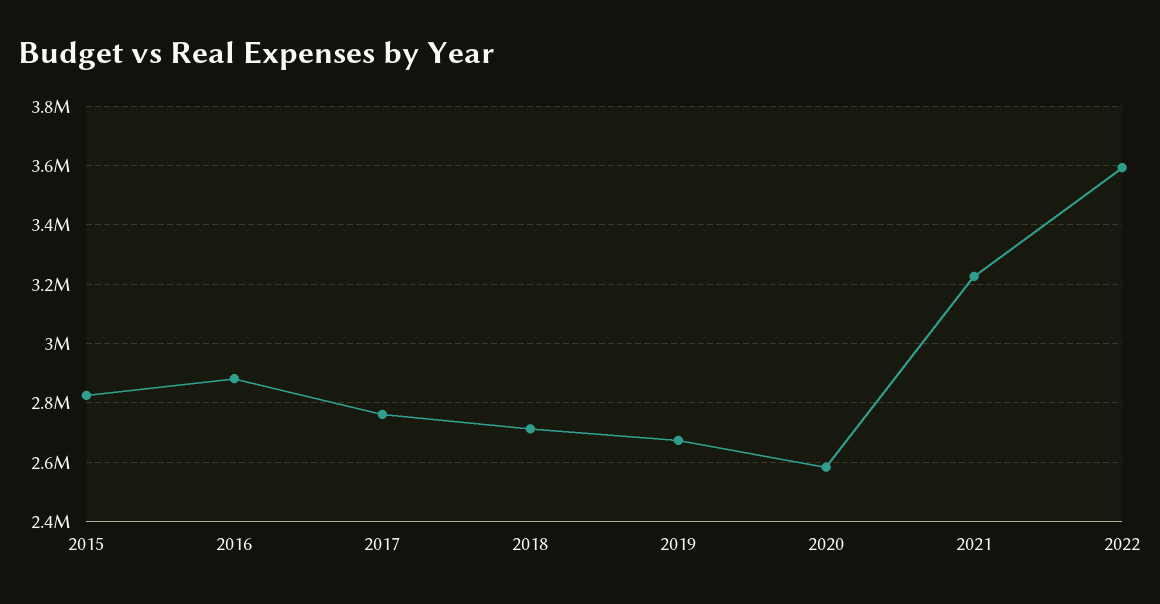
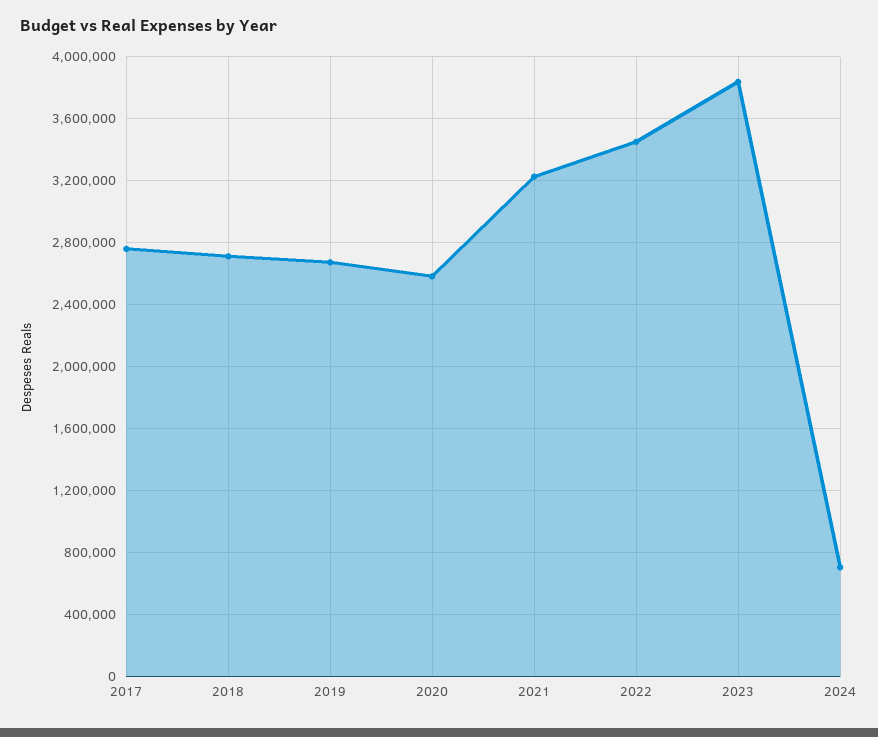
2015: 2825000 -> none
2016: 2875000 -> none
2022: 3600000 -> 3450000
2023: none -> 3850000
2024: none -> 700000

